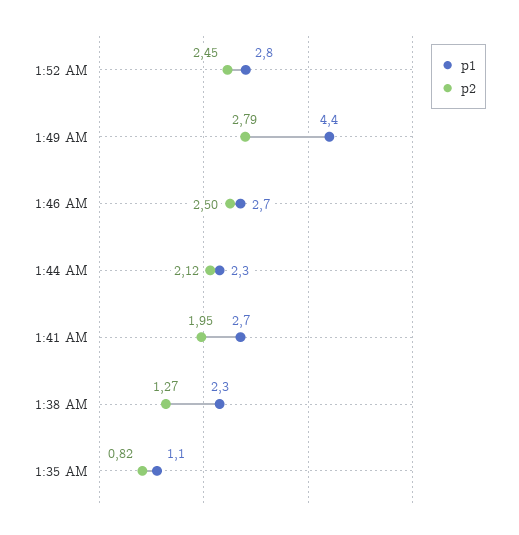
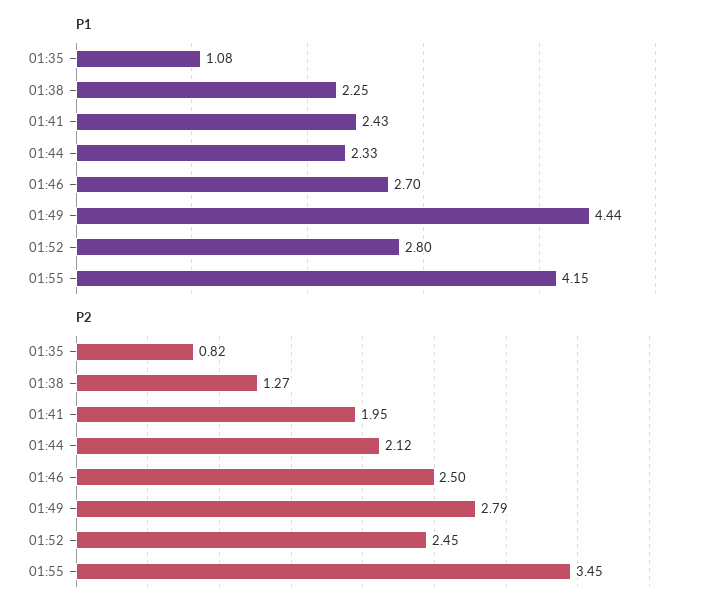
p1, 1:41 AM: 2.7 -> 2.43
p1, 01:55: none -> 4.15
p2, 01:55: none -> 3.45

